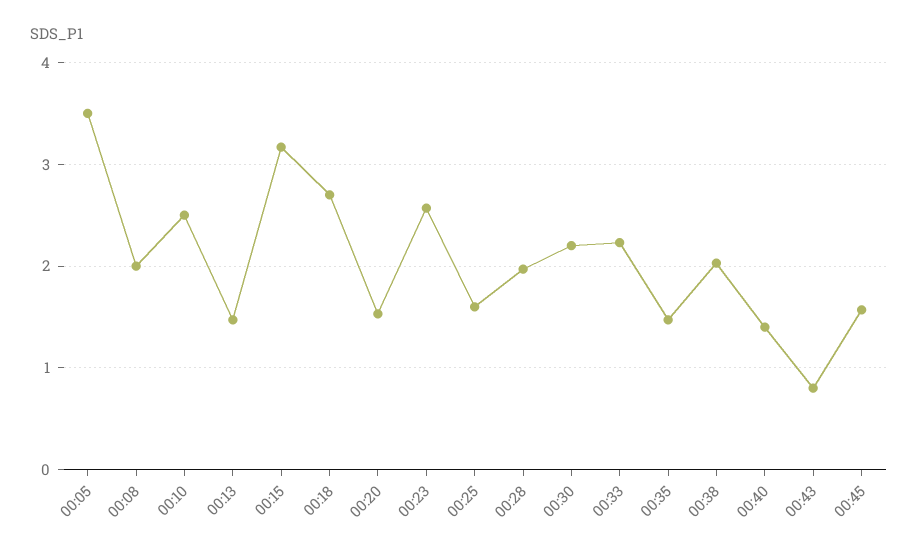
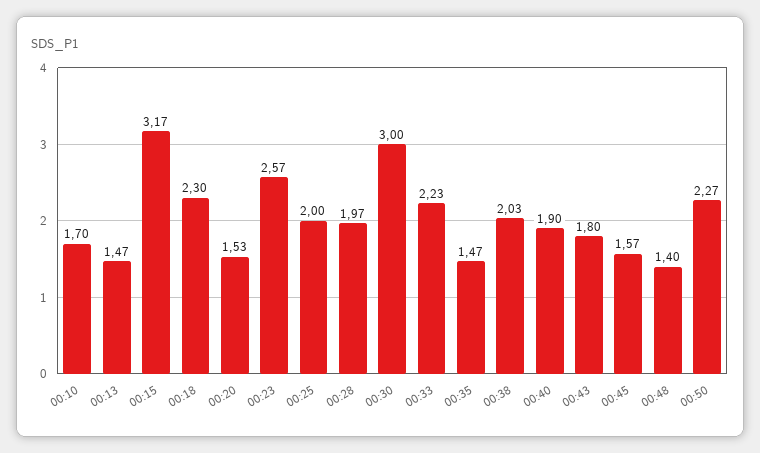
00:05: 3.5 -> none
00:08: 2 -> none
00:10: 2.5 -> 1.7
00:18: 2.7 -> 2.3
00:25: 1.6 -> 2
00:30: 2.2 -> 3
00:40: 1.4 -> 1.9
00:43: 0.8 -> 1.8
00:48: none -> 1.4
00:50: none -> 2.27

